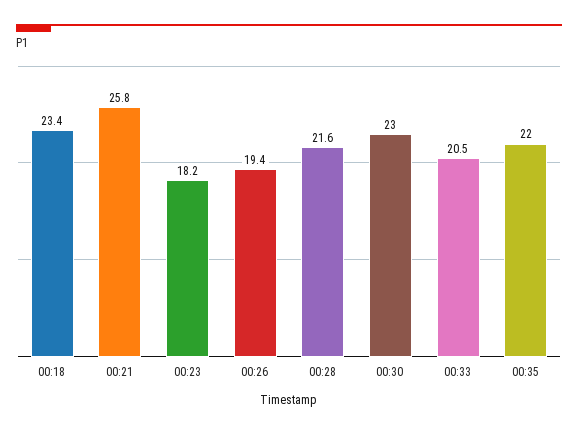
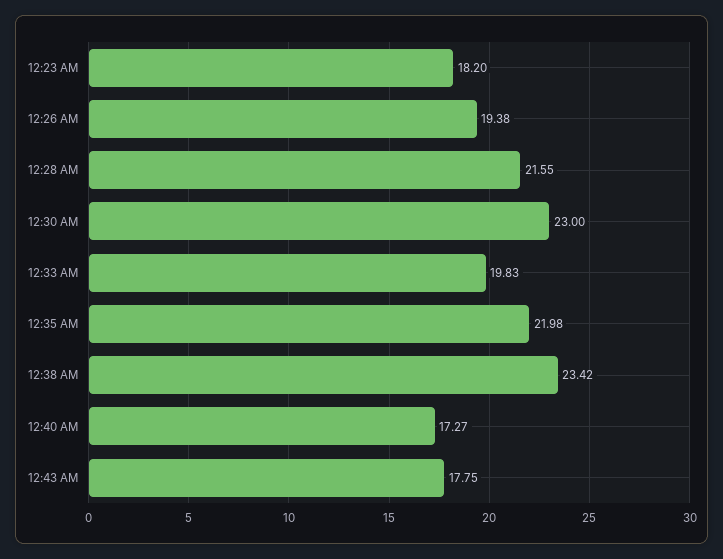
00:18: 23.4 -> none
00:21: 25.8 -> none
00:33: 20.5 -> 19.83
12:38 AM: none -> 23.42
12:40 AM: none -> 17.27
12:43 AM: none -> 17.75

